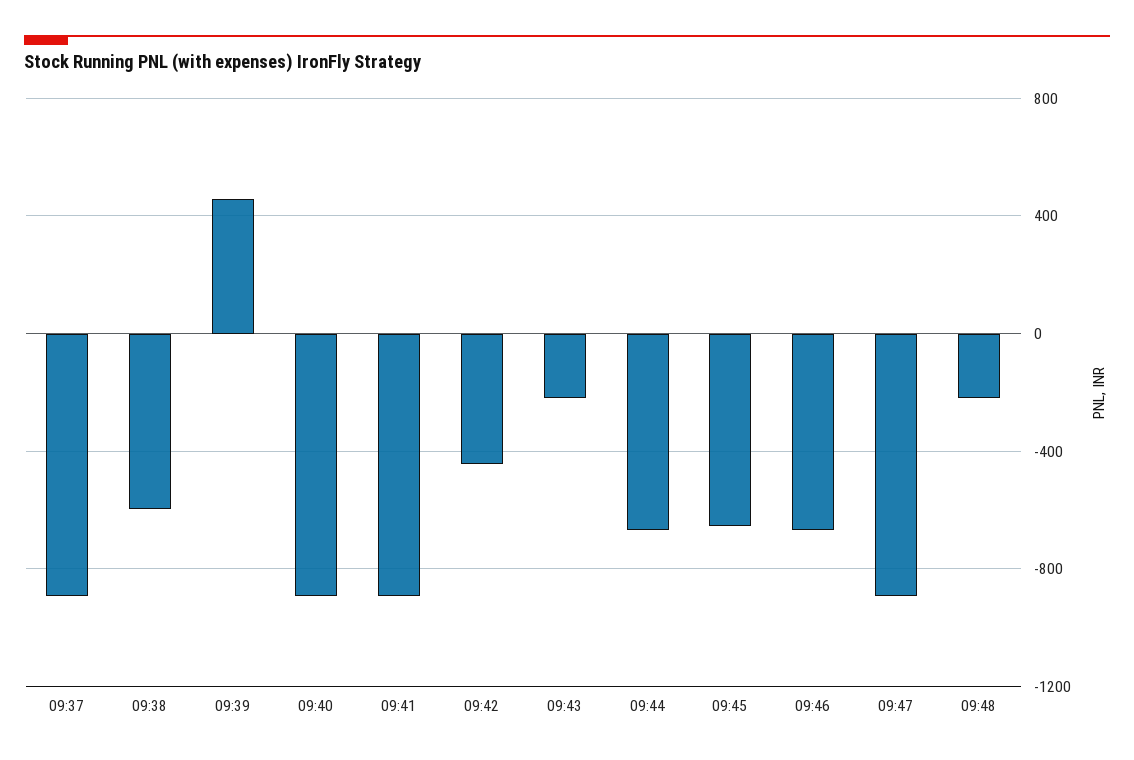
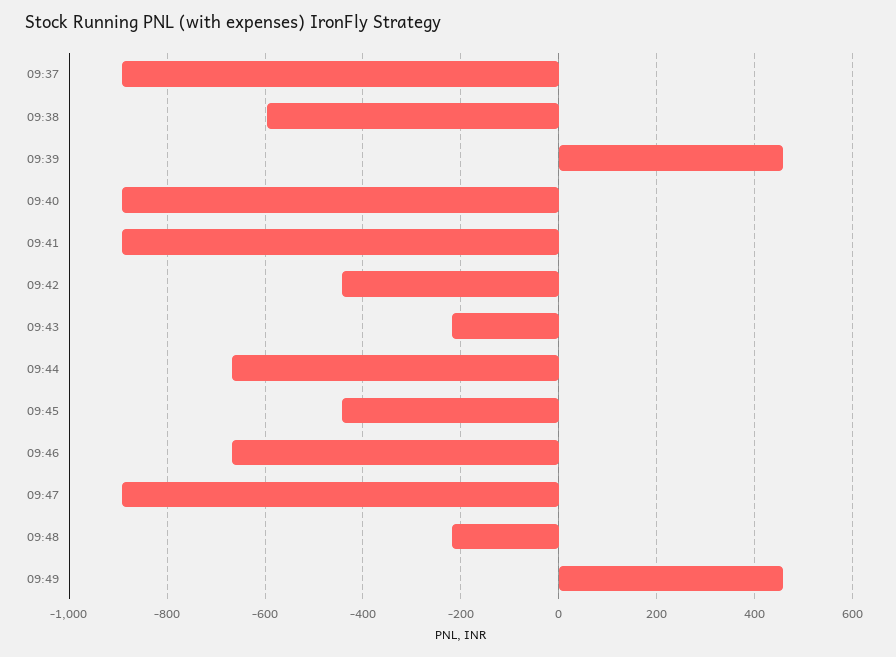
09:45: -650 -> -440
09:49: none -> 460

